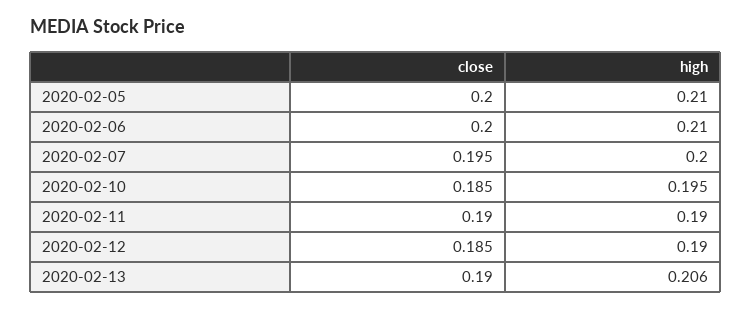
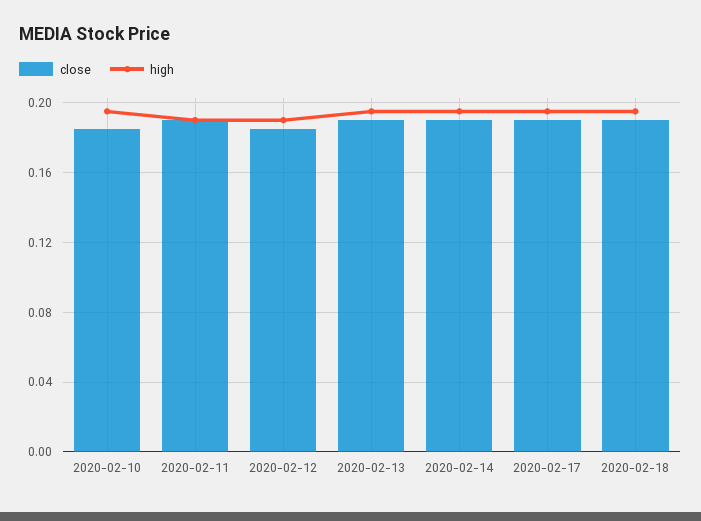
close, 2020-02-05: 0.2 -> none
high, 2020-02-05: 0.21 -> none
close, 2020-02-06: 0.2 -> none
high, 2020-02-06: 0.21 -> none
close, 2020-02-07: 0.195 -> none
high, 2020-02-07: 0.2 -> none
high, 2020-02-13: 0.206 -> 0.195
close, 2020-02-14: none -> 0.19
high, 2020-02-14: none -> 0.195
close, 2020-02-17: none -> 0.19
high, 2020-02-17: none -> 0.195
close, 2020-02-18: none -> 0.19
high, 2020-02-18: none -> 0.195

